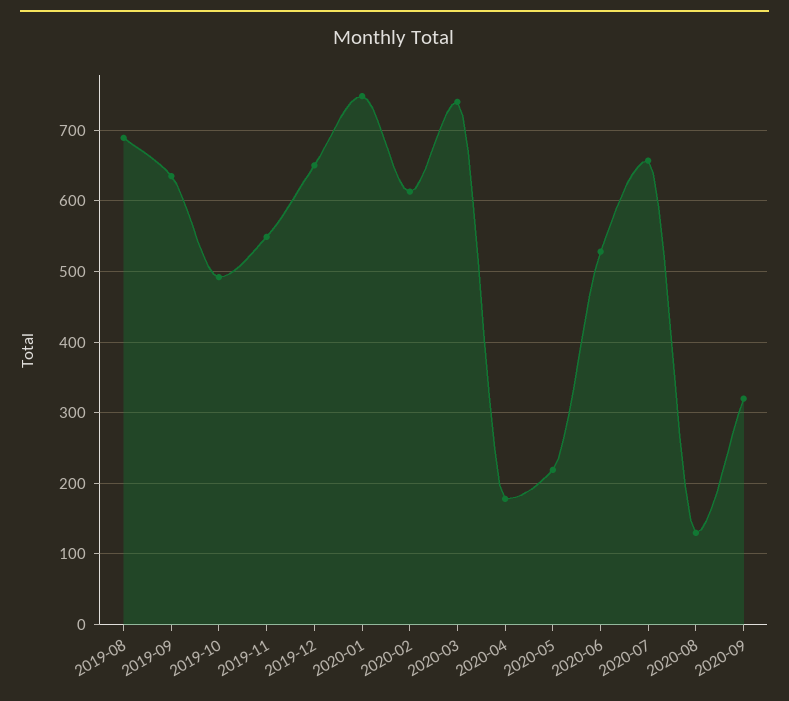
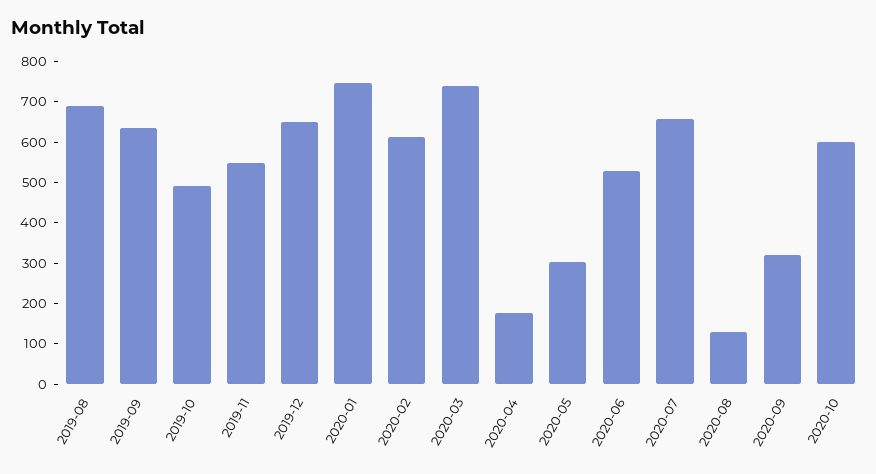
2020-05: 220 -> 300
2020-10: none -> 600

